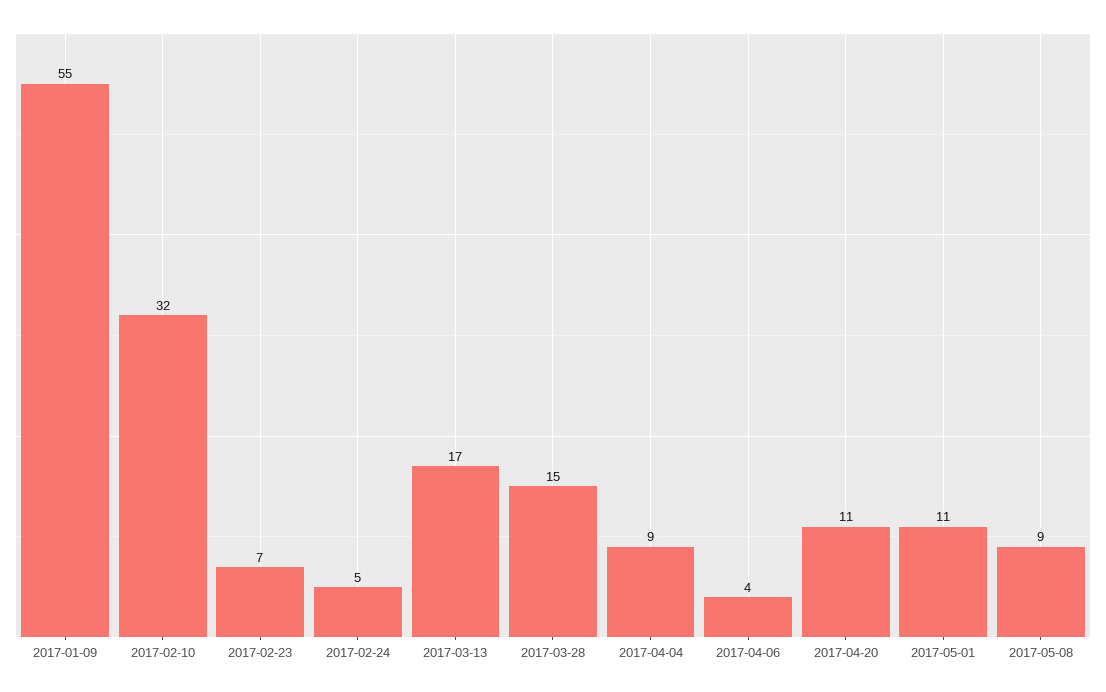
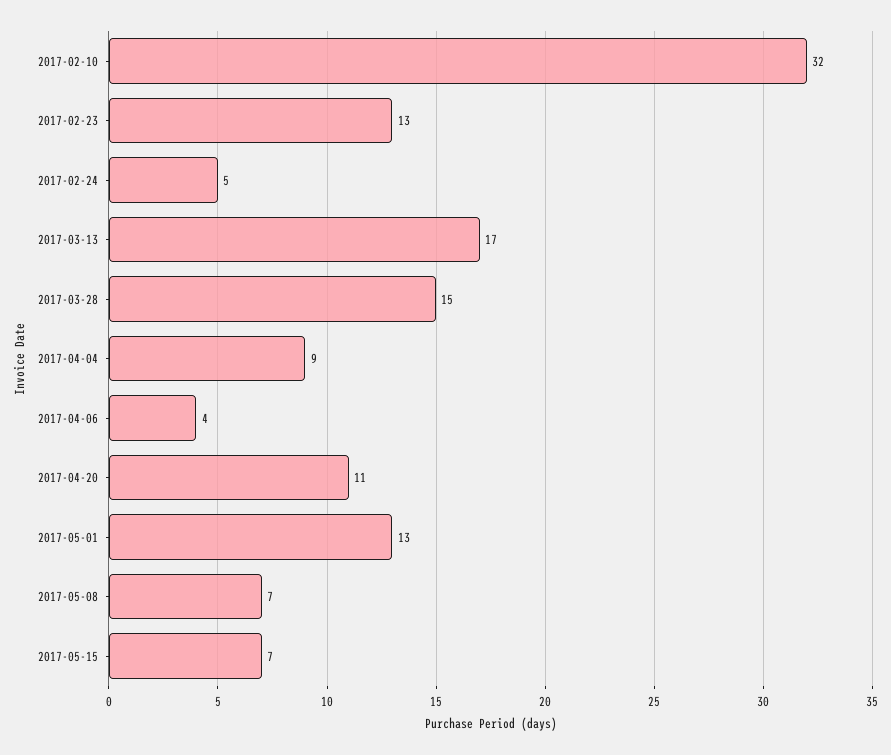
2017-01-09: 55 -> none
2017-02-23: 7 -> 13
2017-05-01: 11 -> 13
2017-05-08: 9 -> 7
2017-05-15: none -> 7

